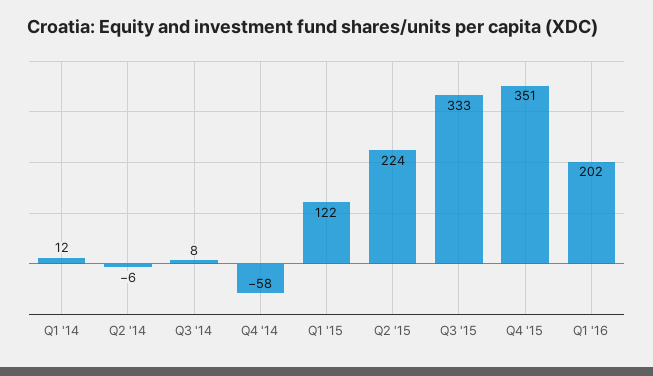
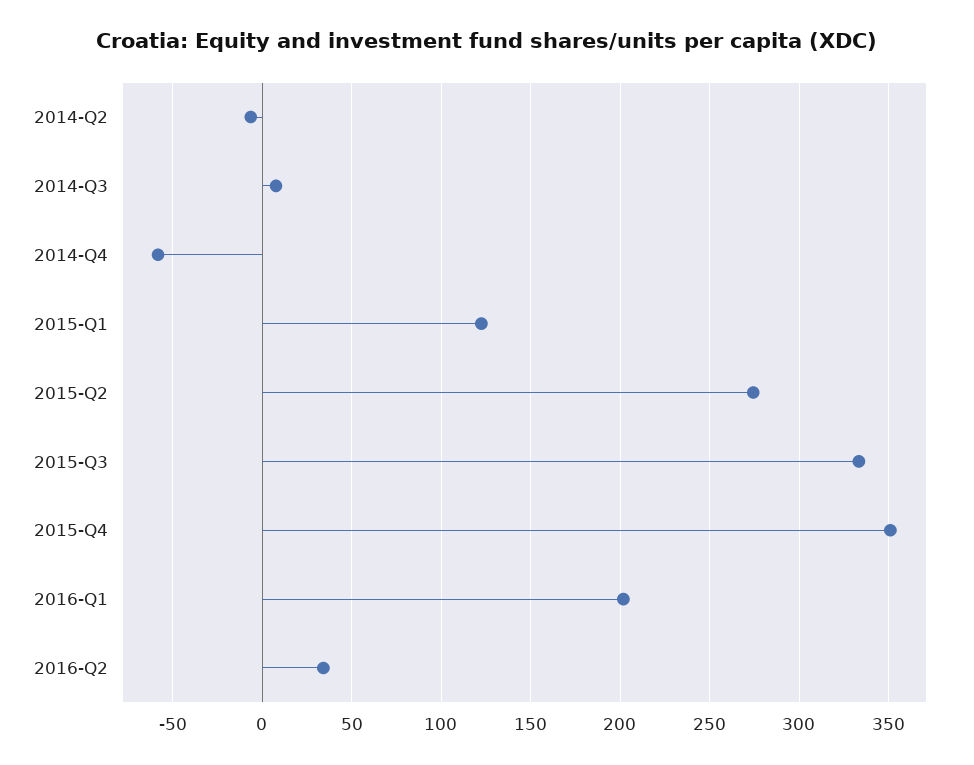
Q1 '14: 12 -> none
Q2 '15: 224 -> 275
2016-Q2: none -> 35

